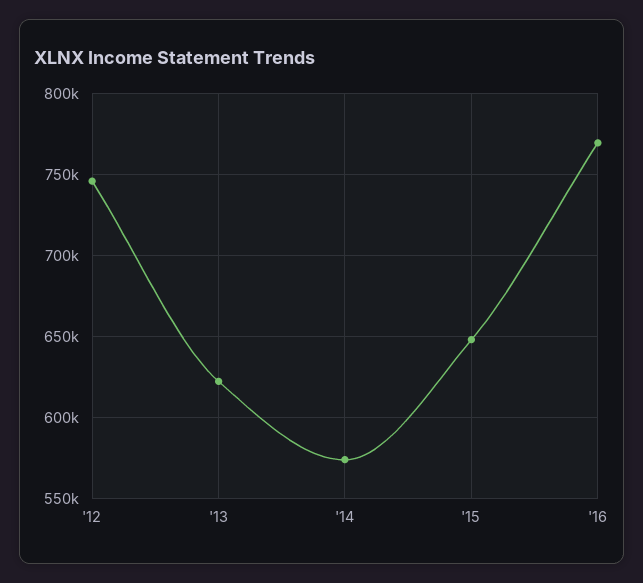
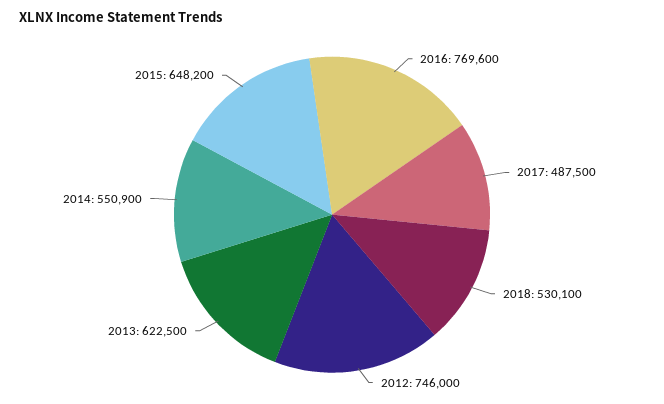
'14: 575000 -> 550900
2017: none -> 487500
2018: none -> 530100

